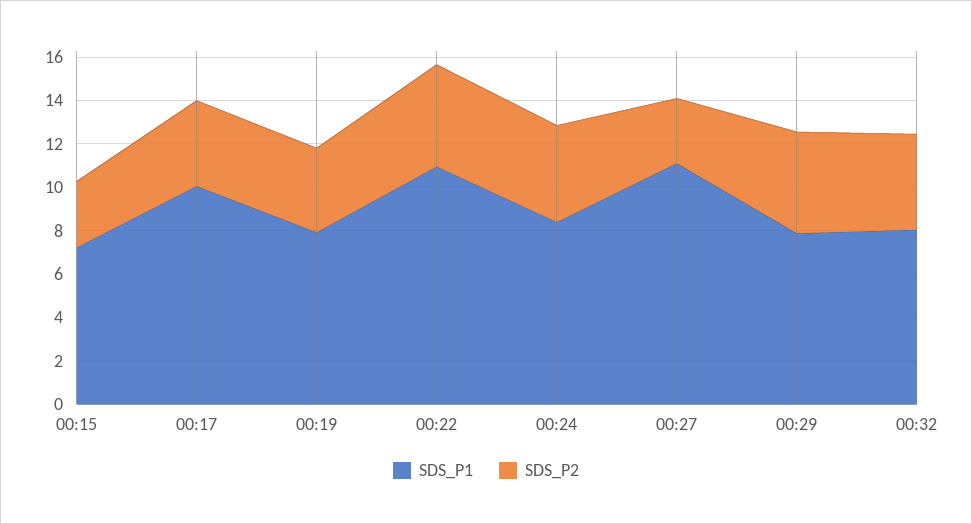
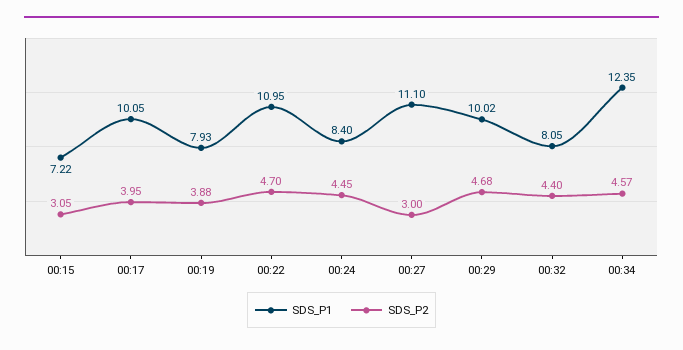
SDS_P1, 00:29: 8 -> 10.02
SDS_P1, 00:34: none -> 12.35
SDS_P2, 00:34: none -> 4.57

